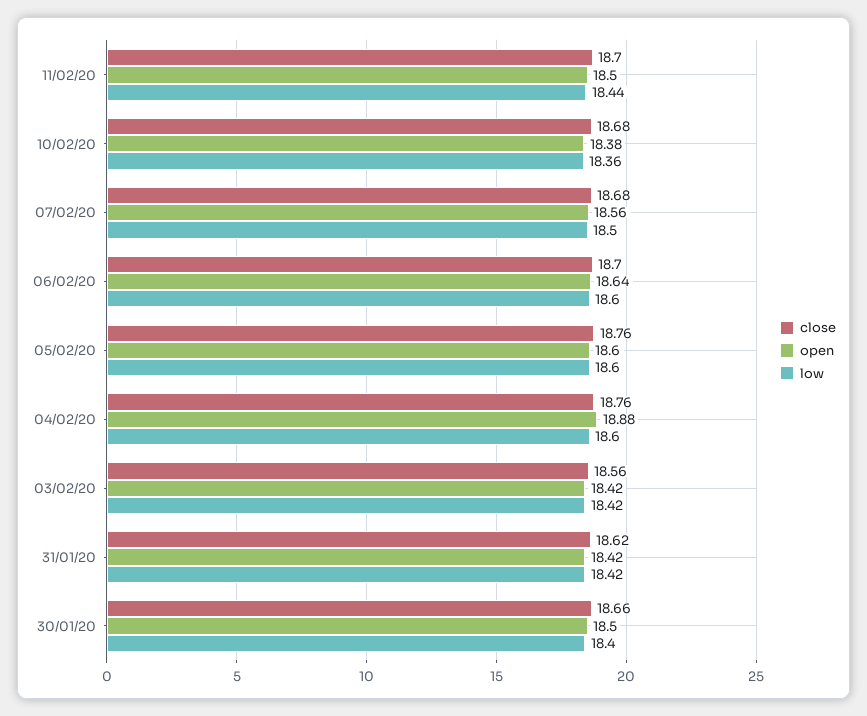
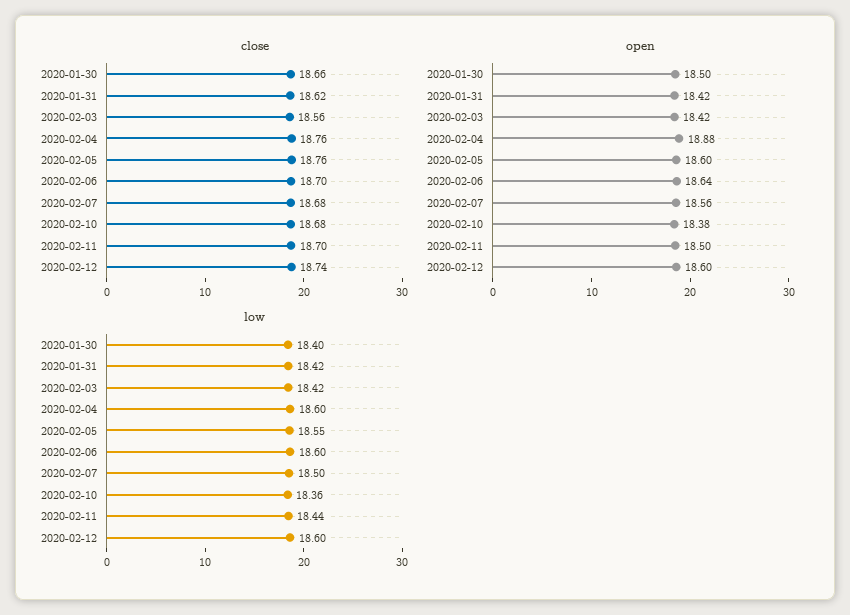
low, 05/02/20: 18.6 -> 18.55
close, 2020-02-12: none -> 18.74
open, 2020-02-12: none -> 18.6
low, 2020-02-12: none -> 18.6

